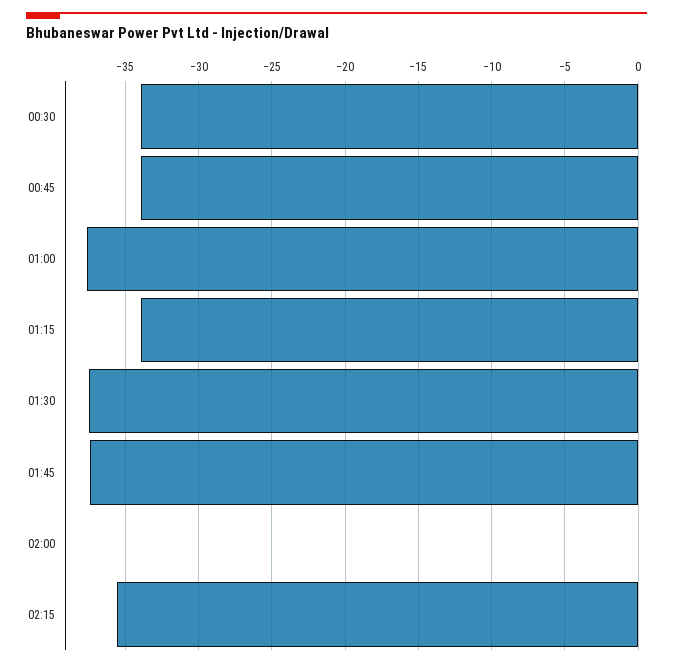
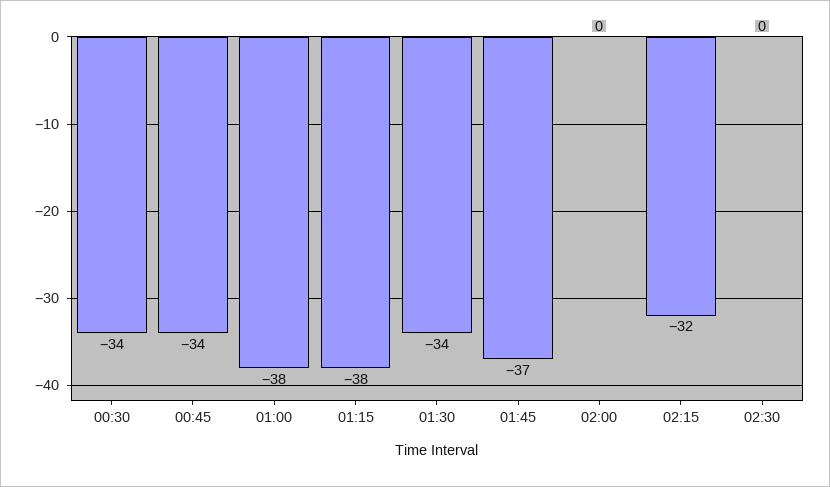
01:15: -34 -> -38
01:30: -37.5 -> -34
02:15: -35.5 -> -32
02:30: none -> 0

